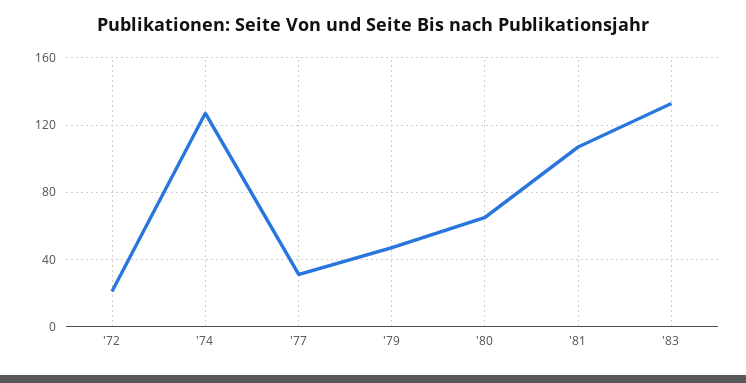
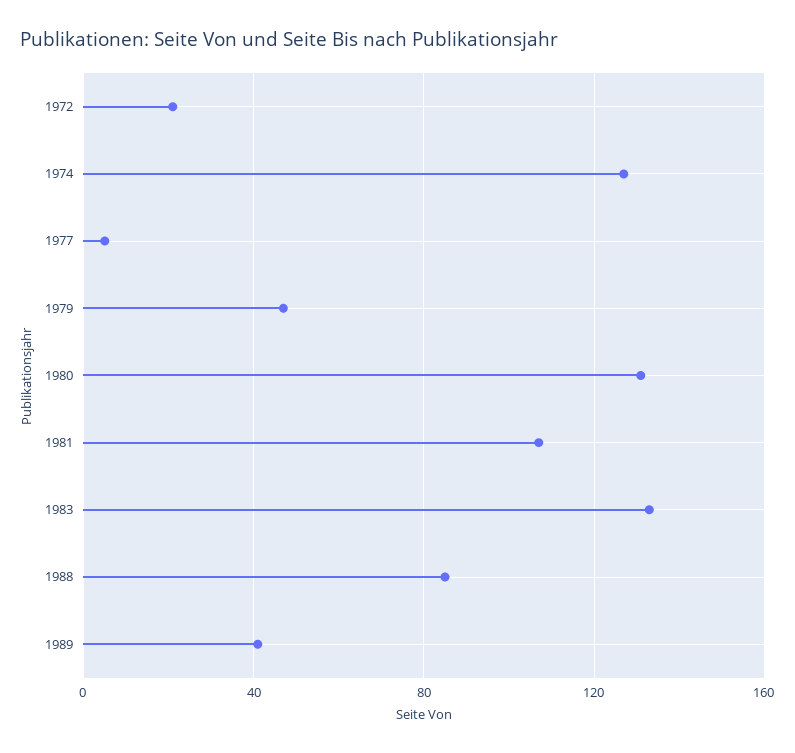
'77: 30 -> 5
'80: 65 -> 130
1988: none -> 85
1989: none -> 40

